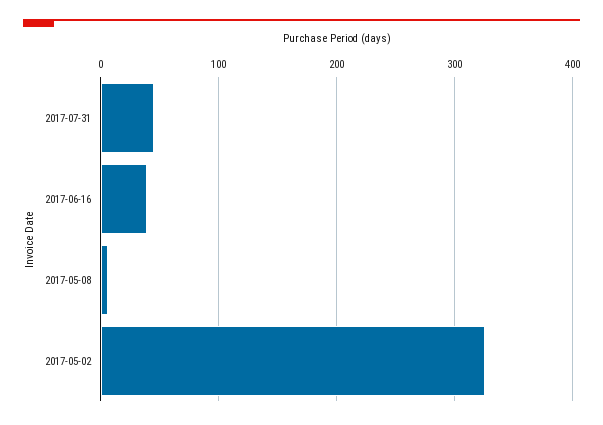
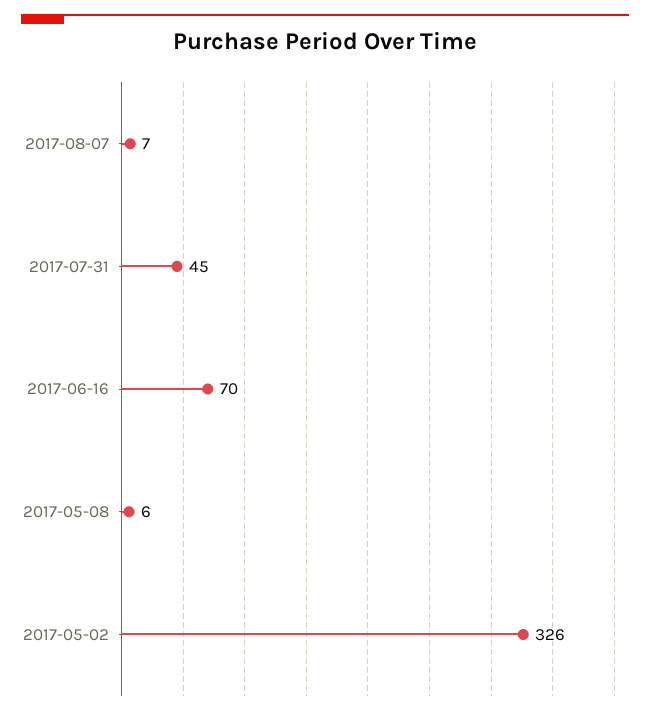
2017-06-16: 40 -> 70
2017-08-07: none -> 7

